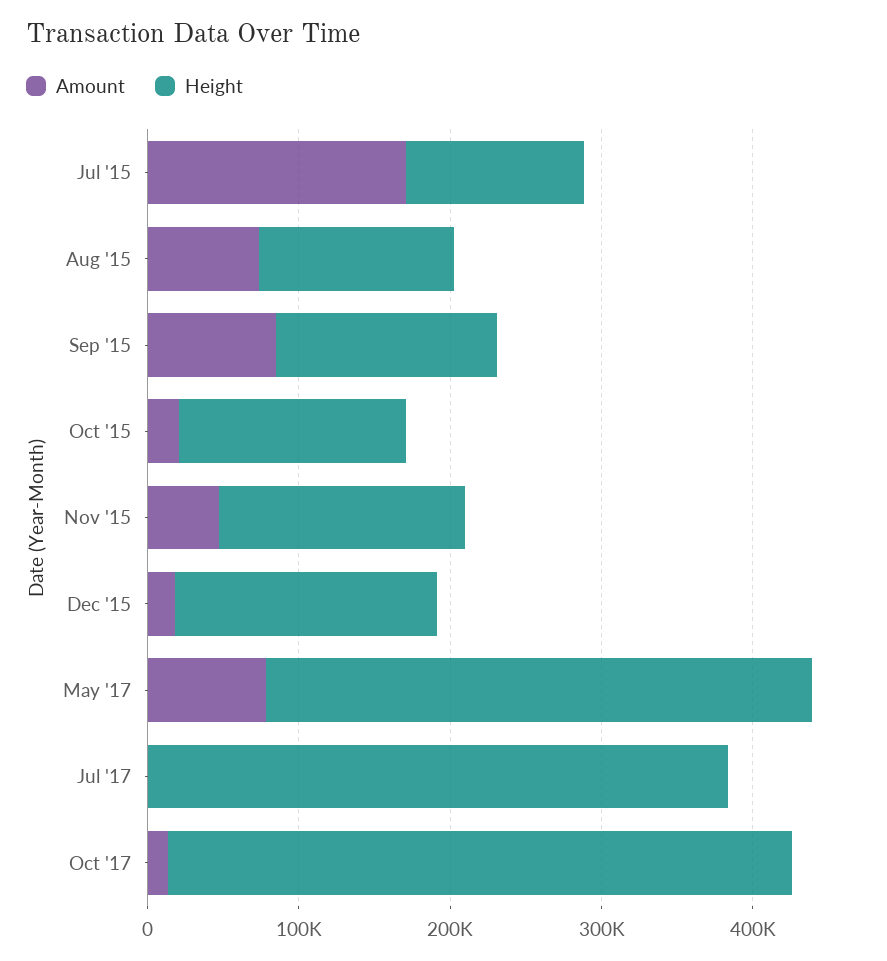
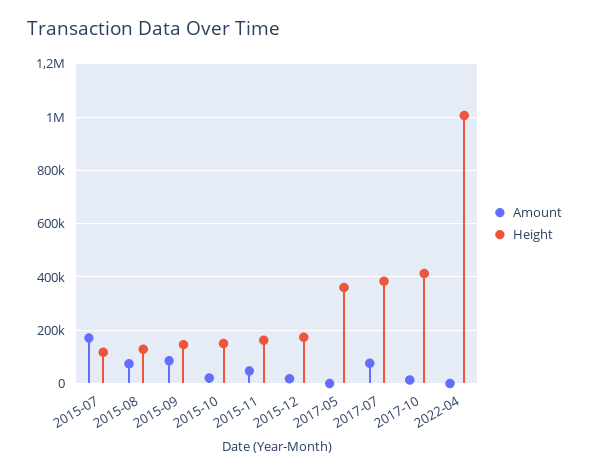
Amount, May '17: 80000 -> 0
Amount, Jul '17: 0 -> 75000
Amount, 2022-04: none -> 0
Height, 2022-04: none -> 1000000

